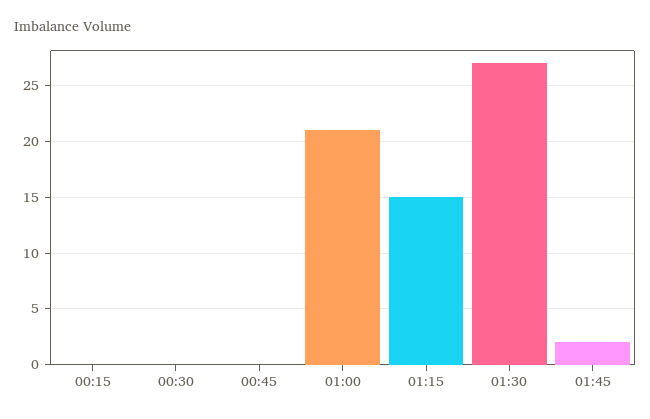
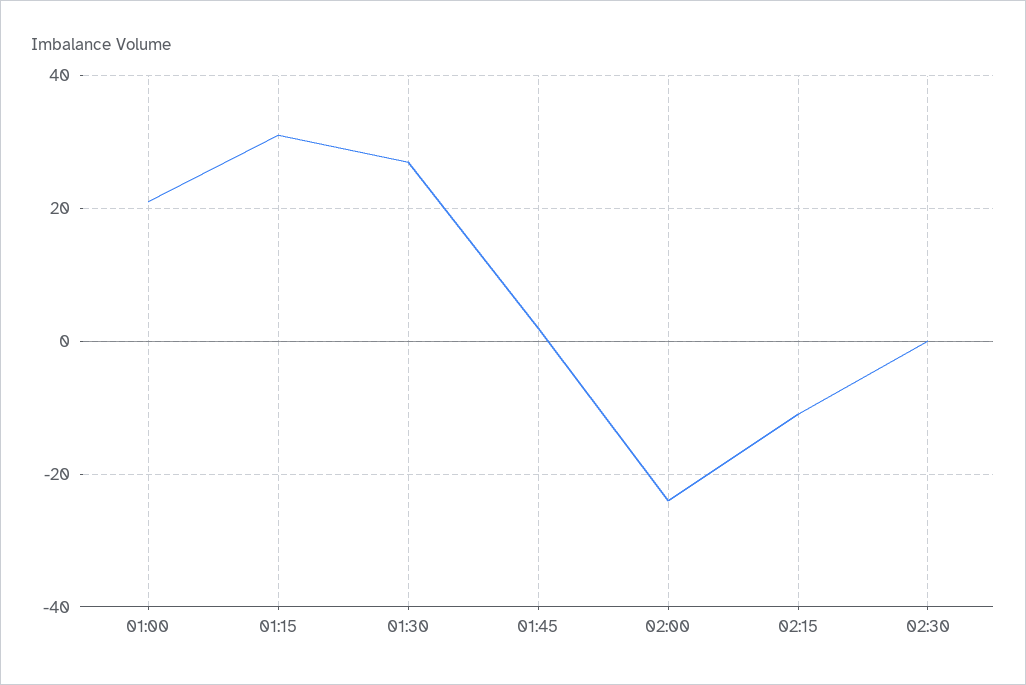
00:15: 0 -> none
00:30: 0 -> none
00:45: 0 -> none
01:15: 15 -> 30
02:00: none -> -25
02:15: none -> -10
02:30: none -> 0

